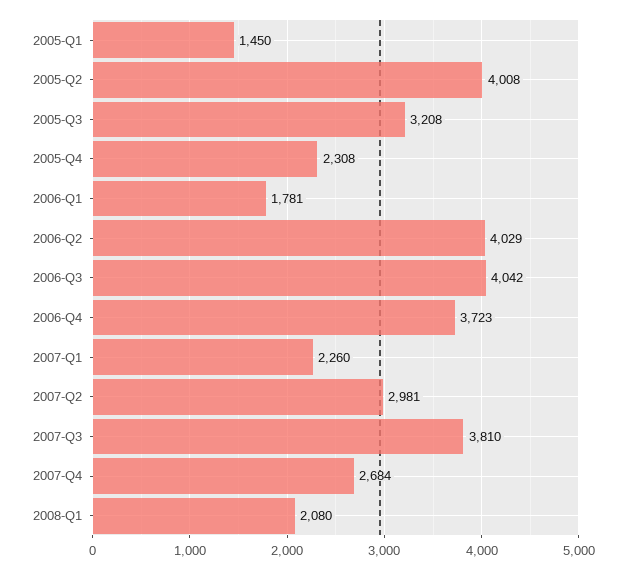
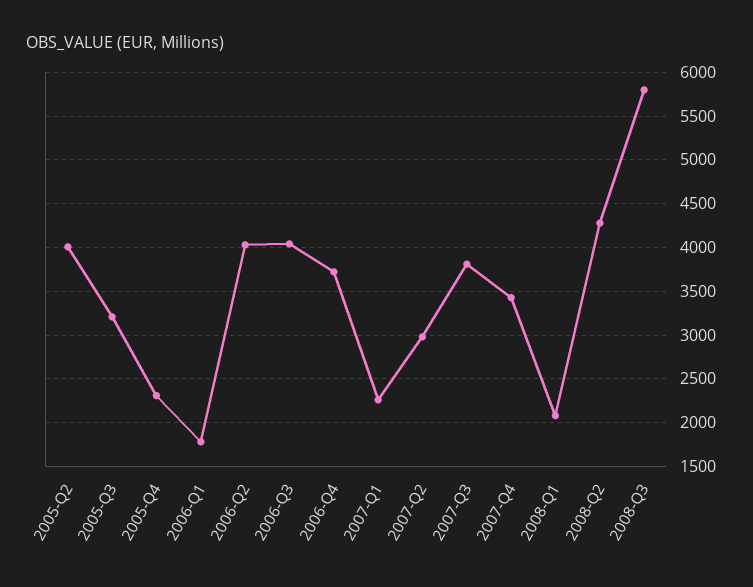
2005-Q1: 1450 -> none
2007-Q4: 2684 -> 3400
2008-Q2: none -> 4300
2008-Q3: none -> 5800

